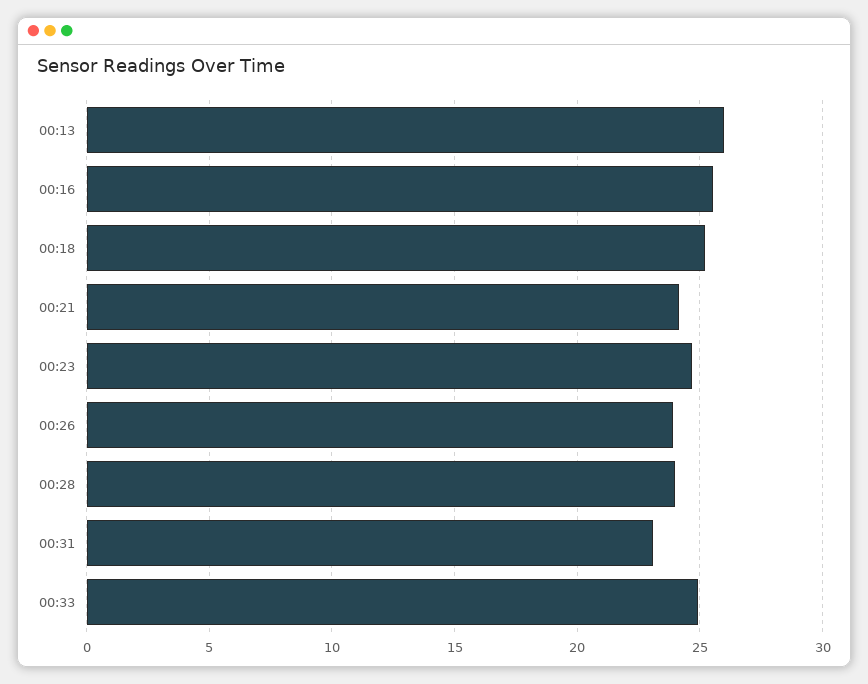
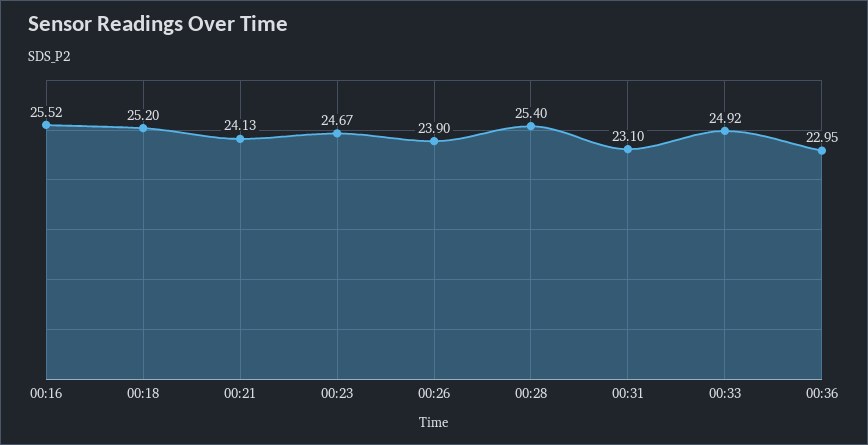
00:13: 26 -> none
00:28: 24 -> 25.4
00:36: none -> 22.95

